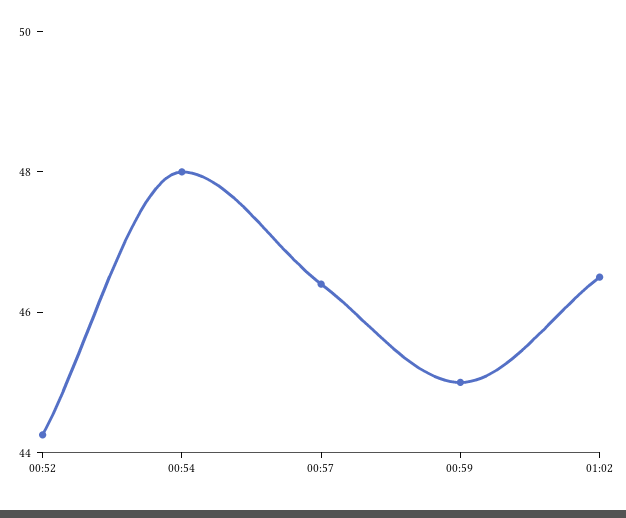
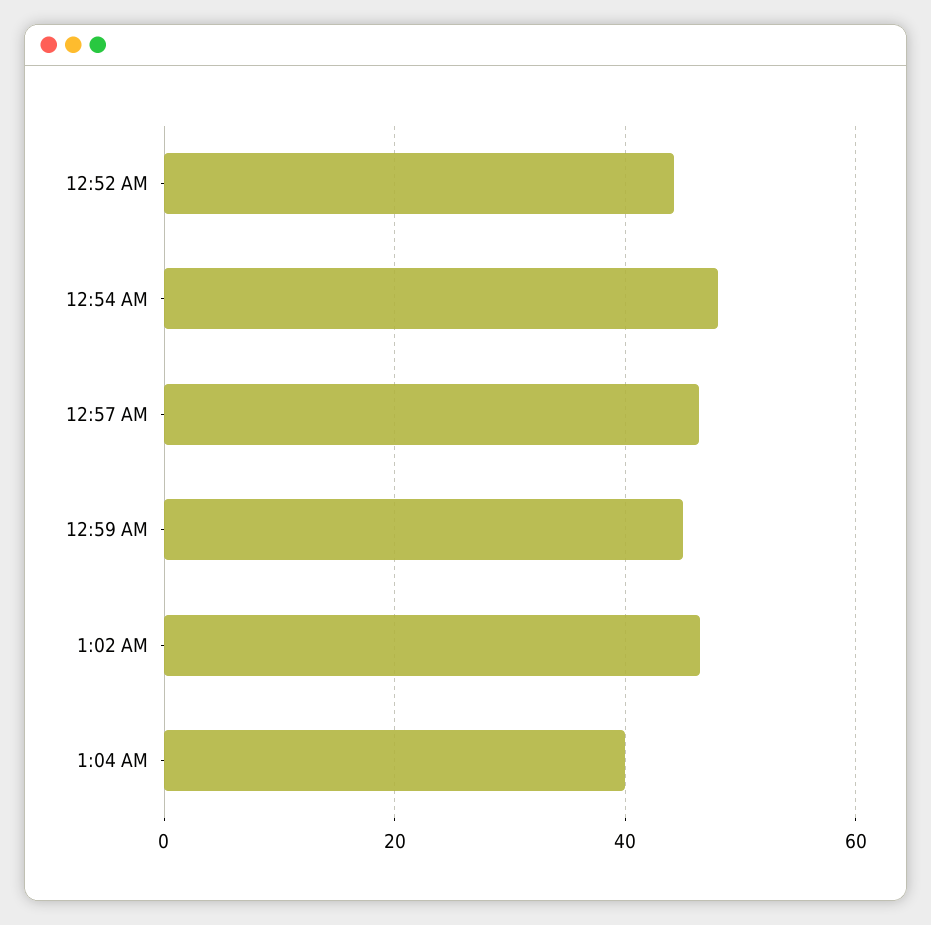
1:04 AM: none -> 40

